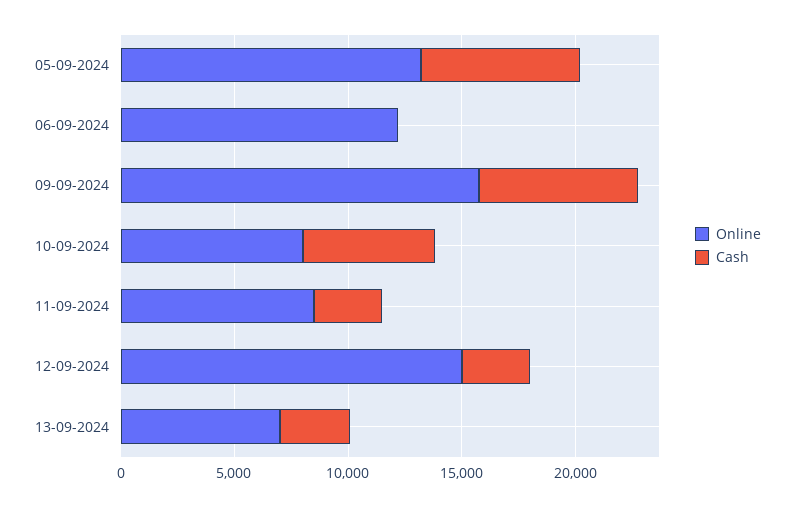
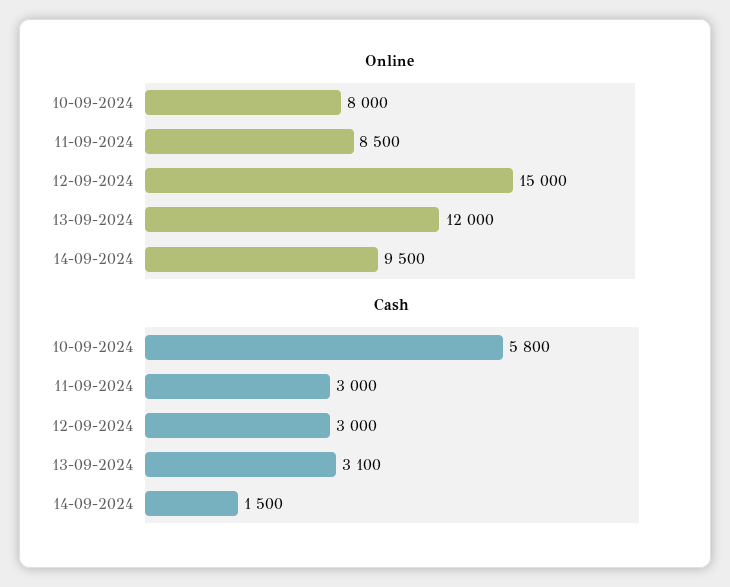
Online, 05-09-2024: 13000 -> none
Cash, 05-09-2024: 7000 -> none
Online, 06-09-2024: 12000 -> none
Cash, 06-09-2024: 0 -> none
Online, 09-09-2024: 16000 -> none
Cash, 09-09-2024: 7000 -> none
Online, 13-09-2024: 7000 -> 12000
Online, 14-09-2024: none -> 9500
Cash, 14-09-2024: none -> 1500

